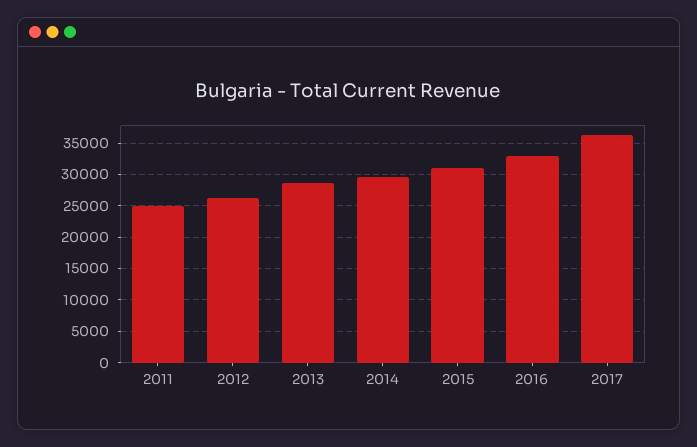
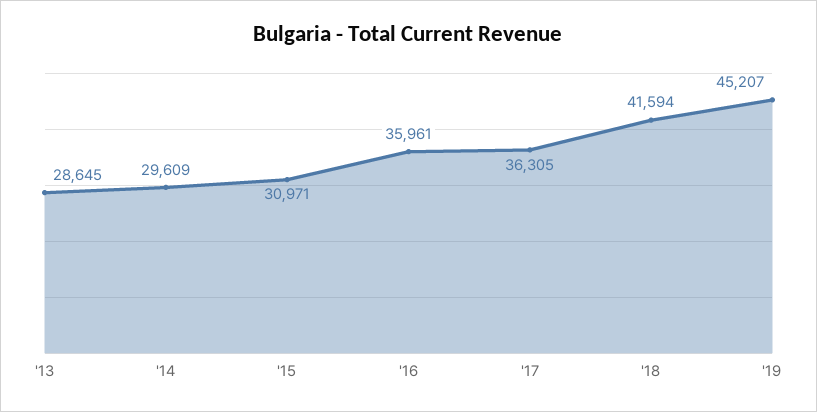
2011: 25000 -> none
2012: 26000 -> none
2016: 33000 -> 35961
'18: none -> 41594
'19: none -> 45207

